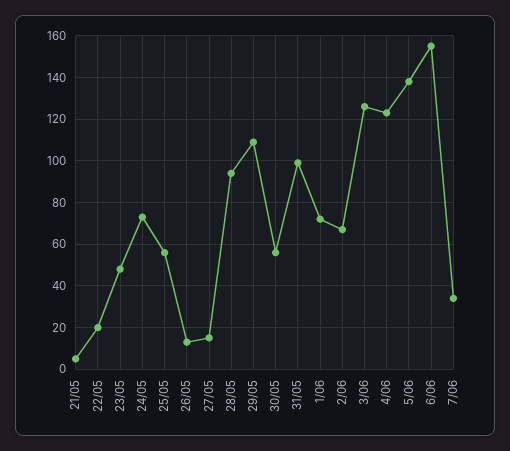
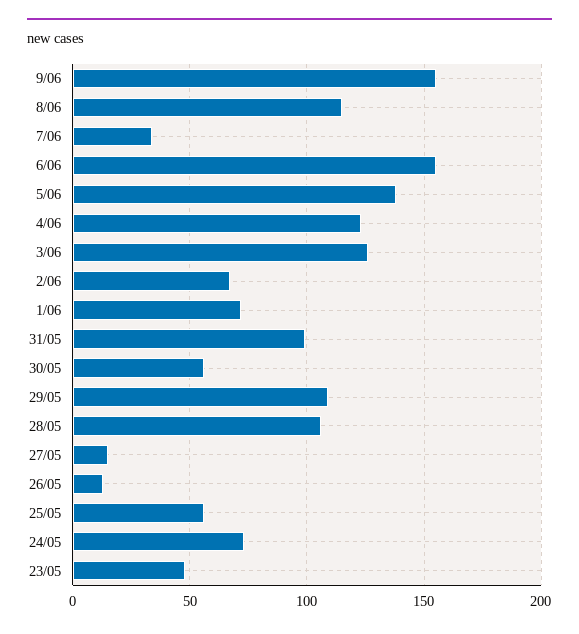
21/05: 5 -> none
22/05: 20 -> none
28/05: 95 -> 105
9/06: none -> 155
8/06: none -> 115

